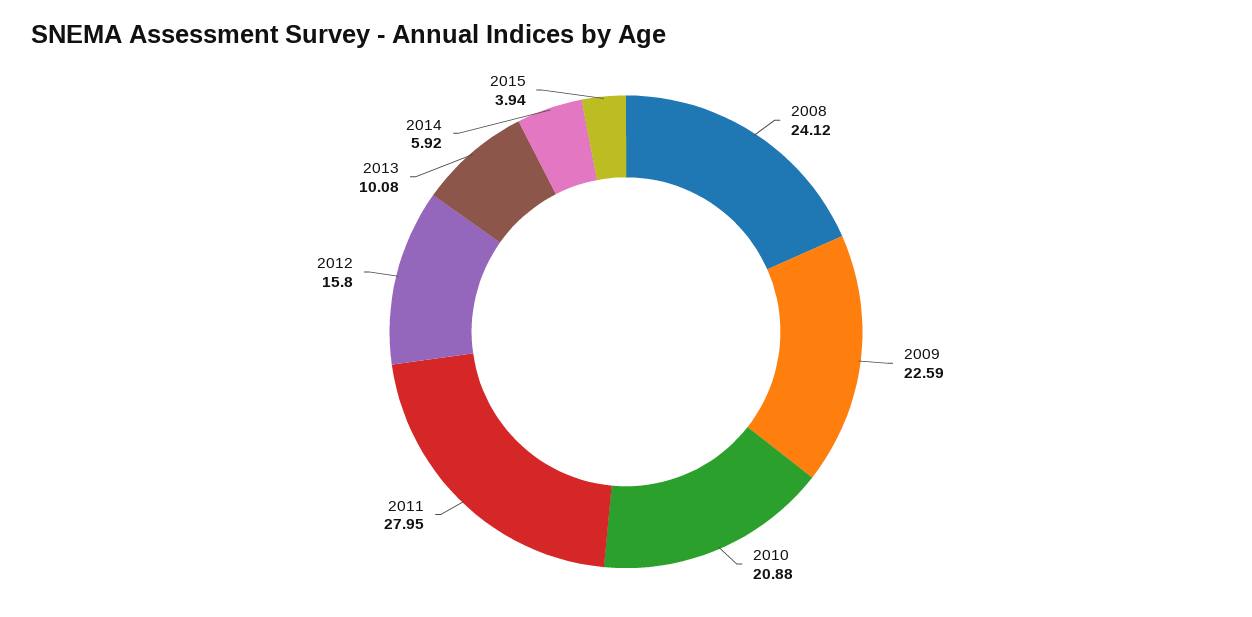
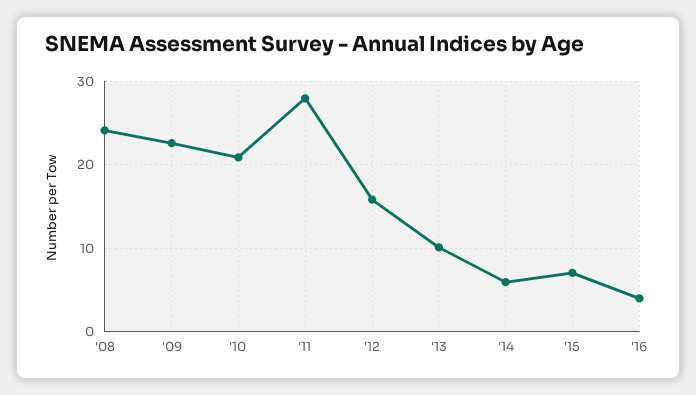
2015: 3.94 -> 7
'16: none -> 4

